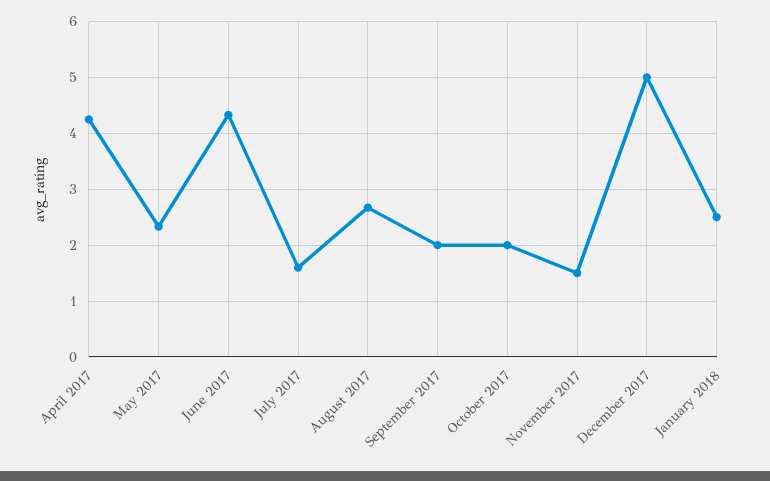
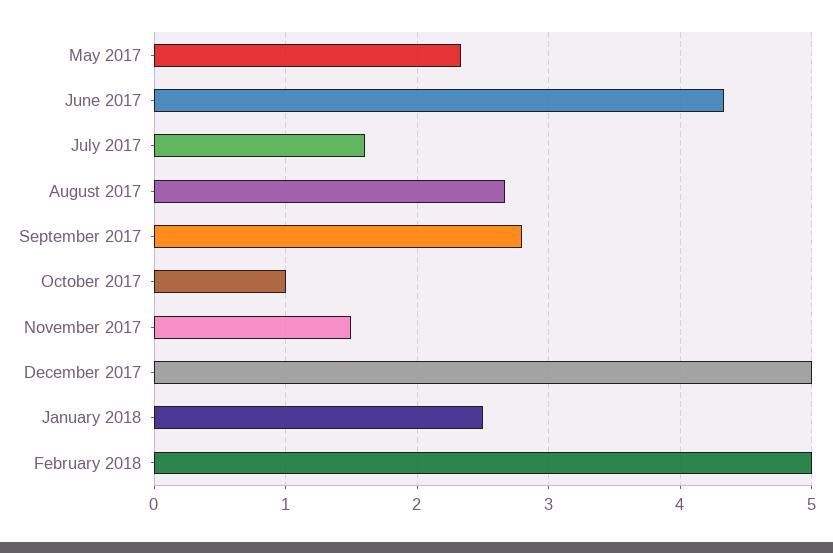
April 2017: 4.2 -> none
September 2017: 2 -> 2.8
October 2017: 2 -> 1
February 2018: none -> 5

